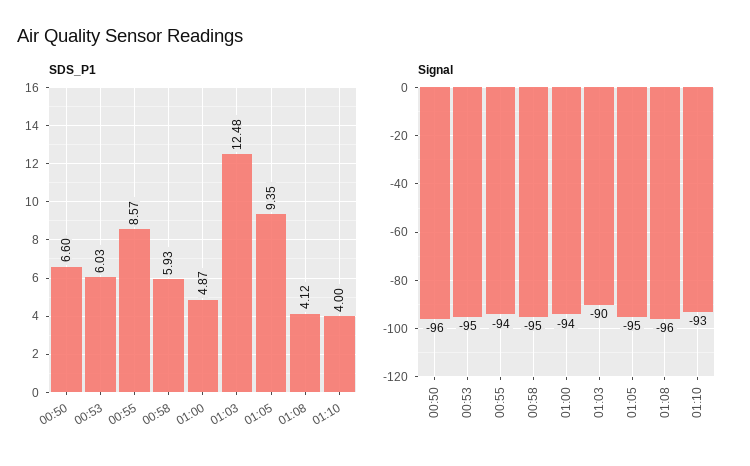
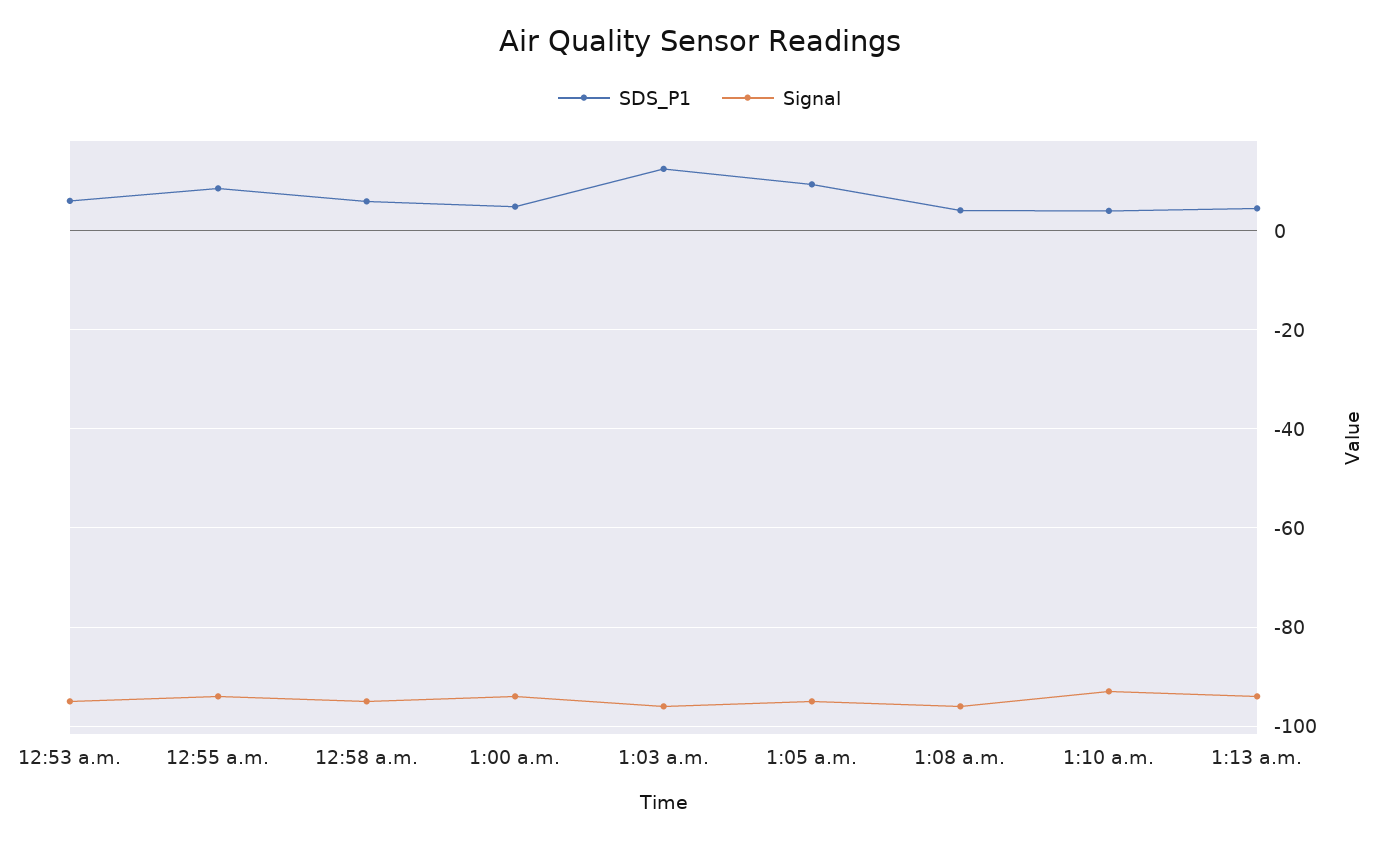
SDS_P1, 00:50: 6.6 -> none
Signal, 00:50: -96 -> none
Signal, 01:03: -90 -> -96
SDS_P1, 1:13 a.m.: none -> 4
Signal, 1:13 a.m.: none -> -94

